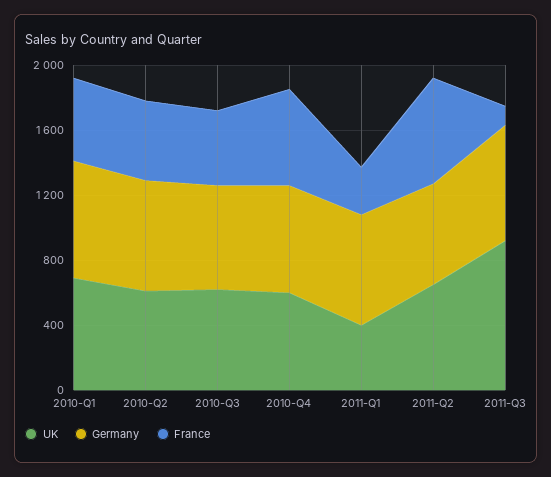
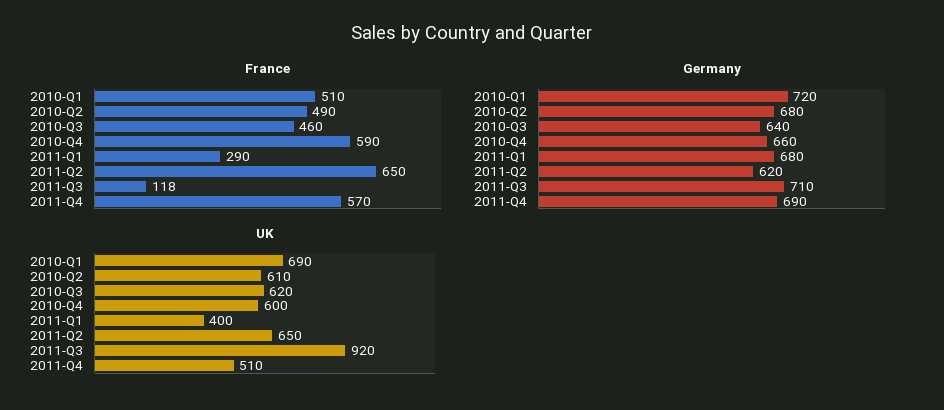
France, 2011-Q4: none -> 570
Germany, 2011-Q4: none -> 690
UK, 2011-Q4: none -> 510

